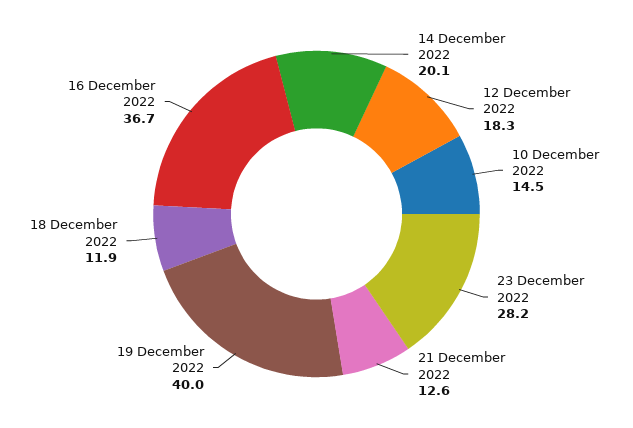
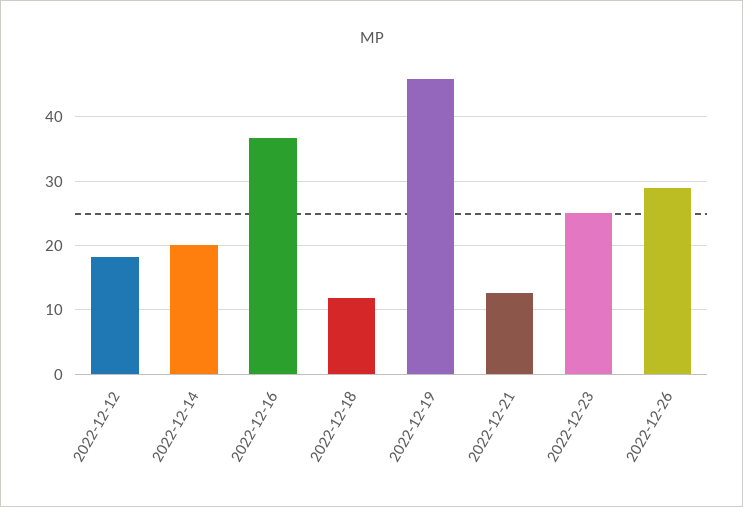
10 December 2022: 14.5 -> none
23 December 2022: 28.2 -> 25
19 December 2022: 40 -> 46
2022-12-26: none -> 29

